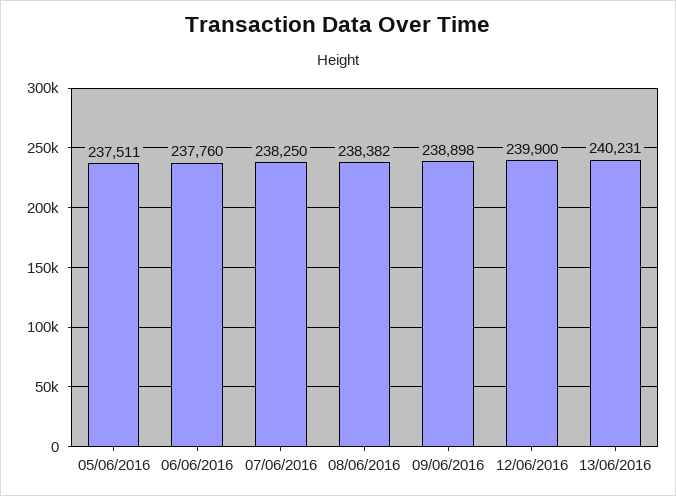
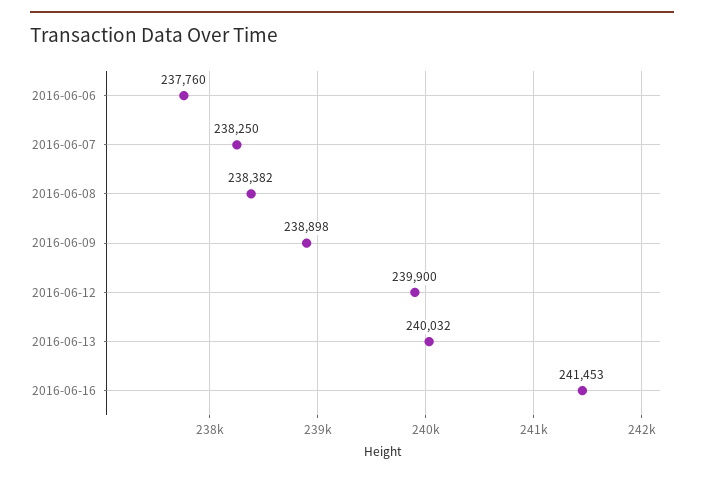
05/06/2016: 237511 -> none
13/06/2016: 240231 -> 240032
2016-06-16: none -> 241453

